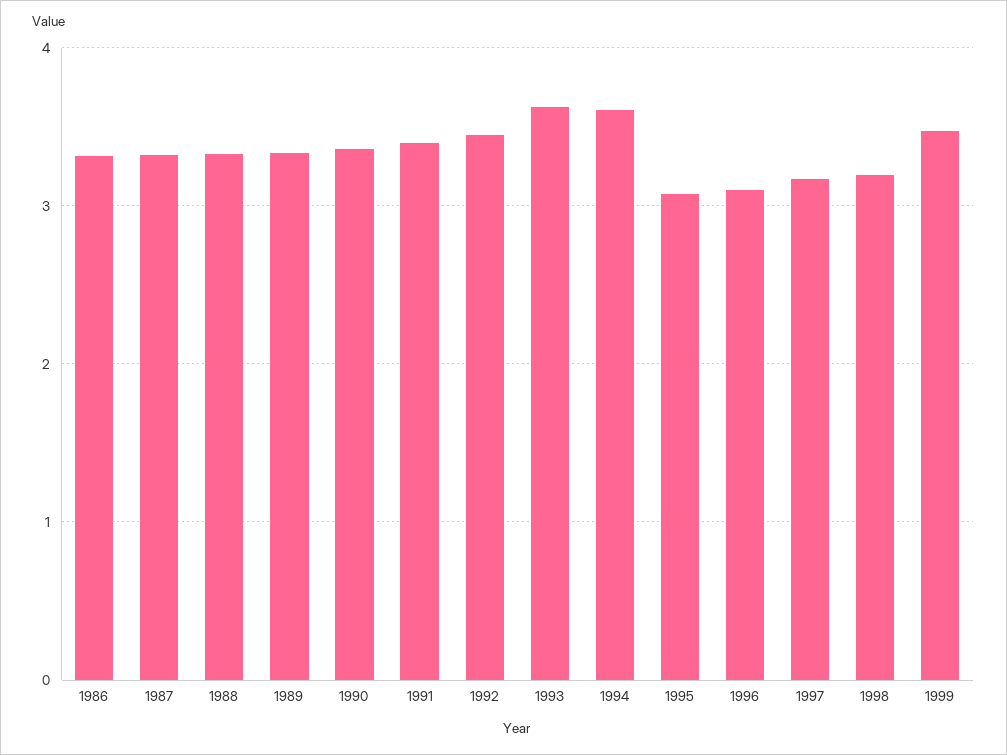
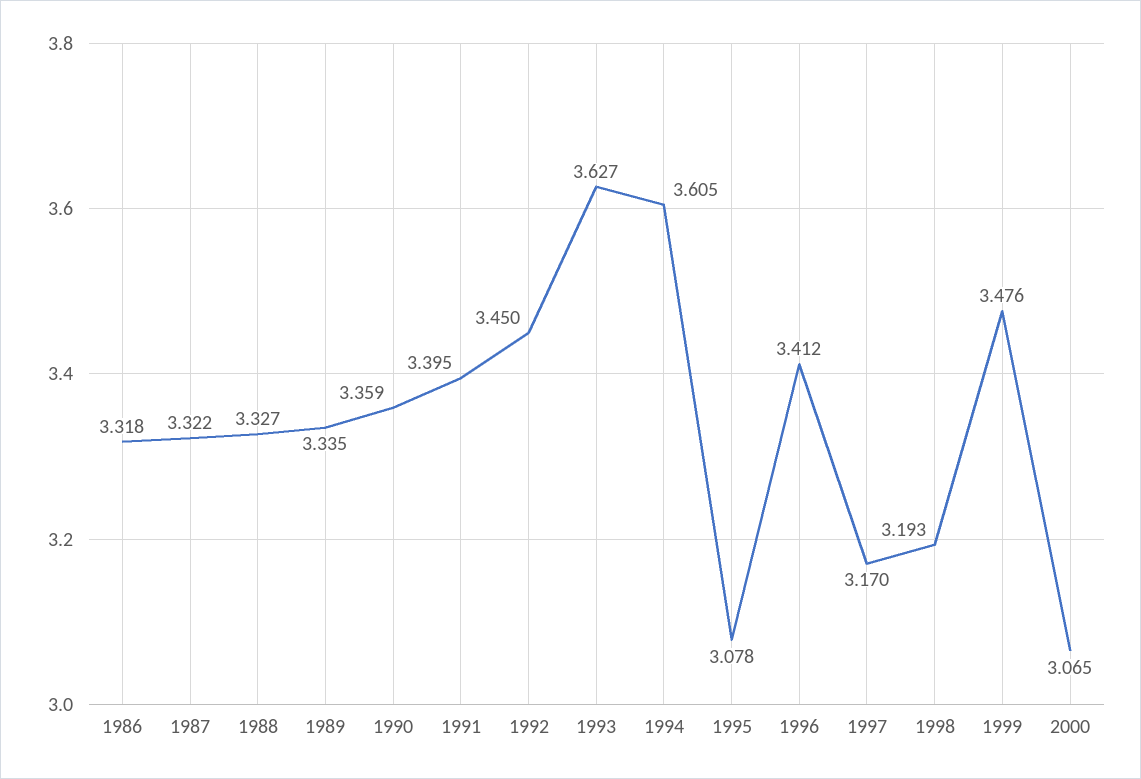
1996: 3.1 -> 3.412
2000: none -> 3.065

